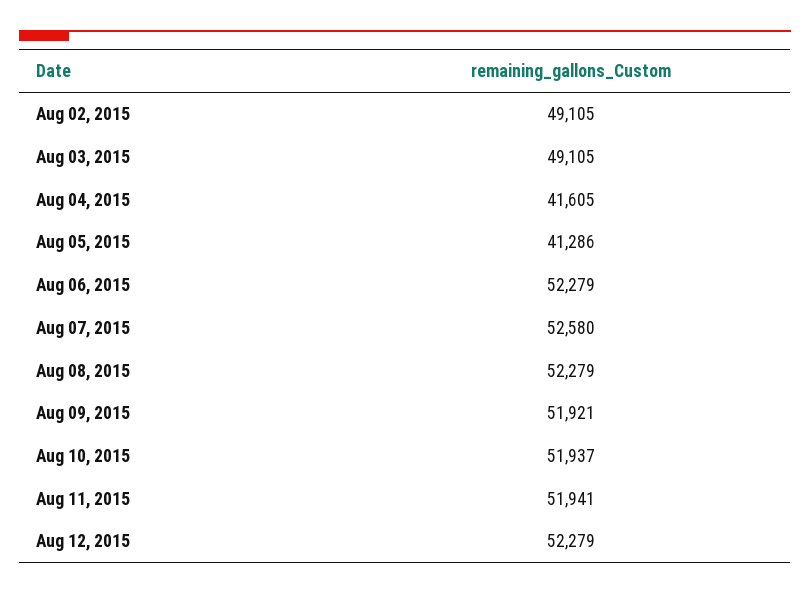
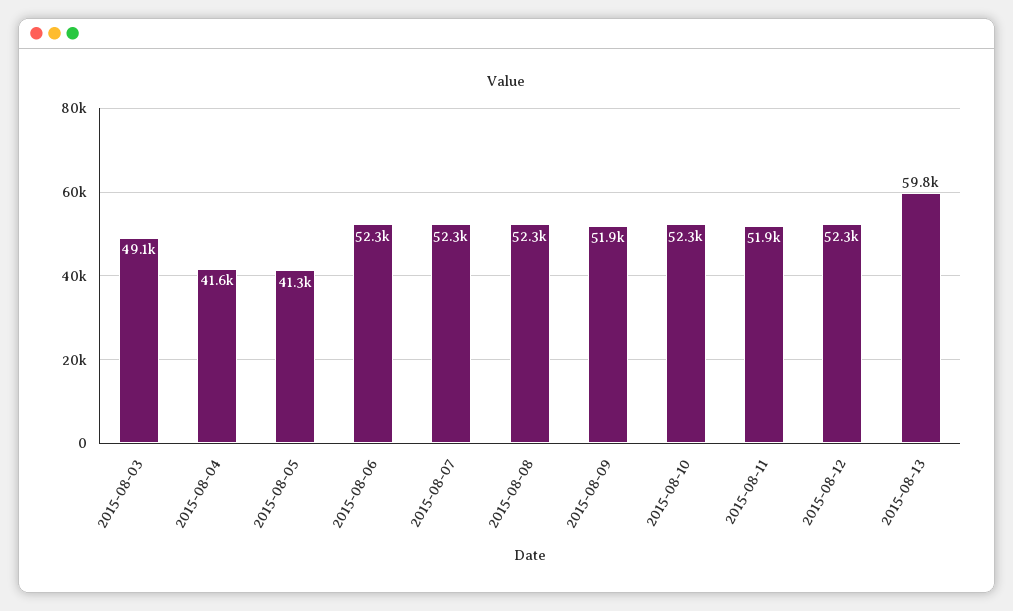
Aug 02, 2015: 49105 -> none
Aug 07, 2015: 52580 -> 52300
Aug 10, 2015: 51937 -> 52300
2015-08-13: none -> 59800

